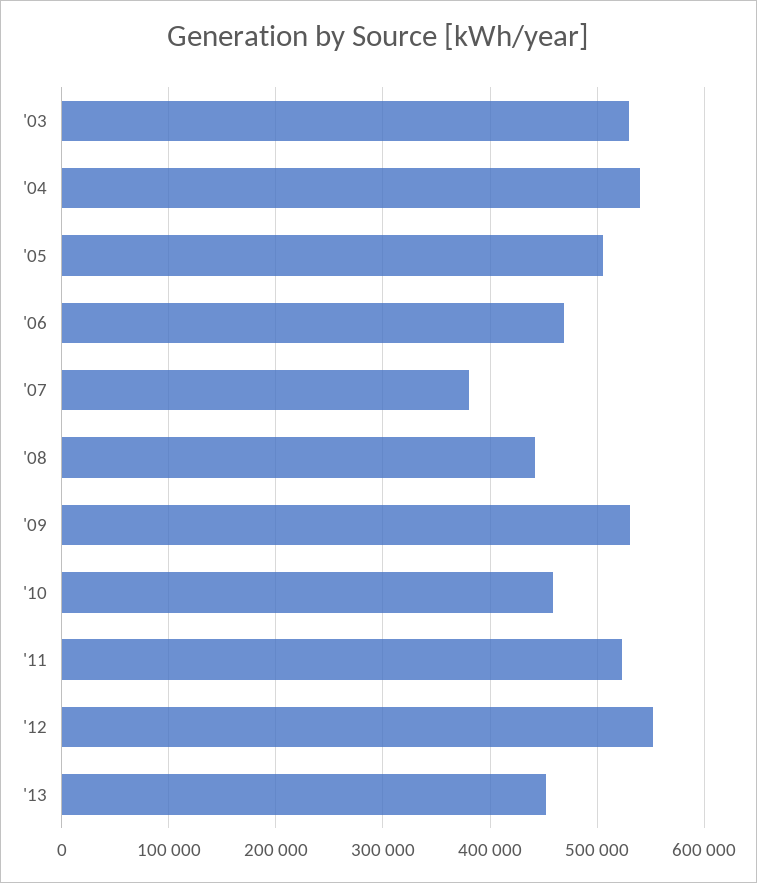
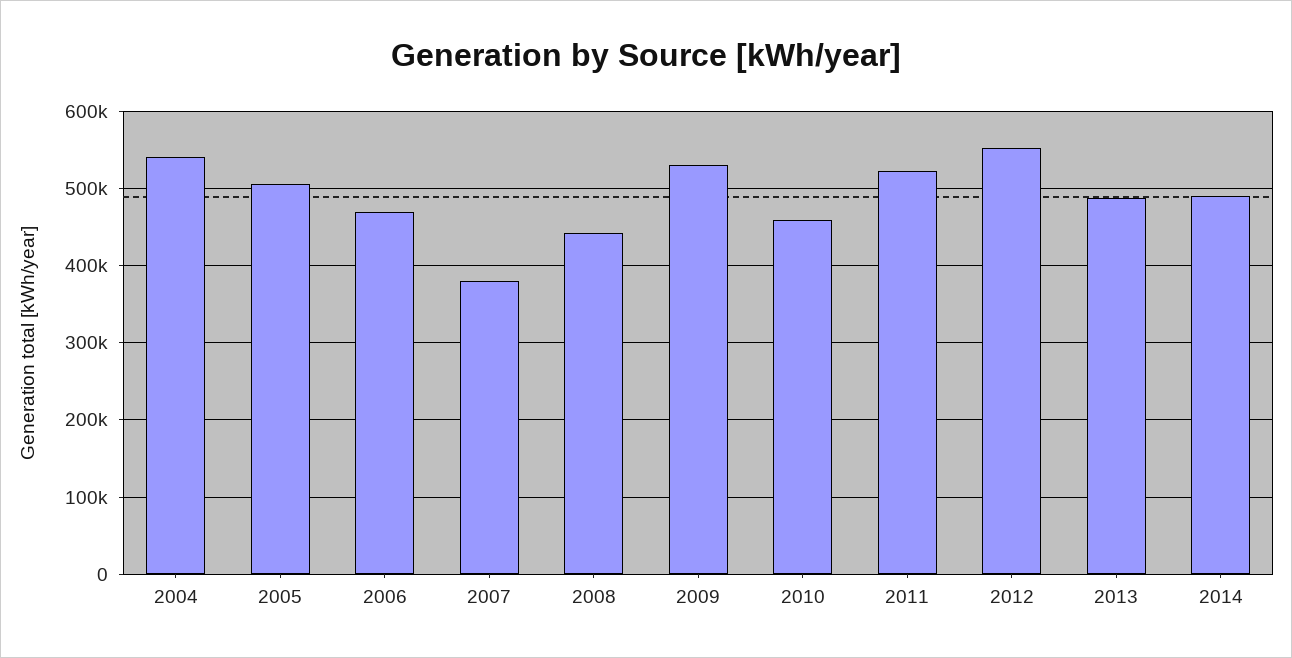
'03: 530000 -> none
'13: 450000 -> 490000
2014: none -> 490000

